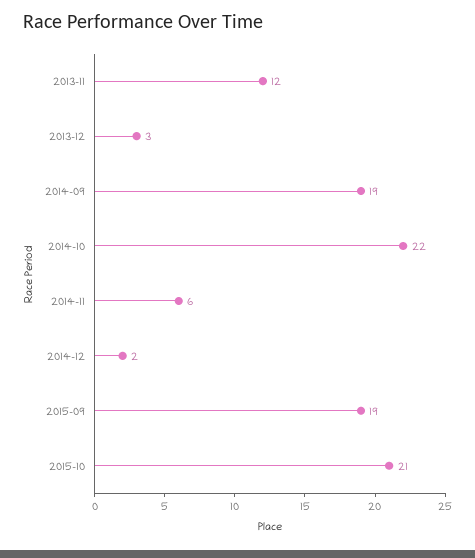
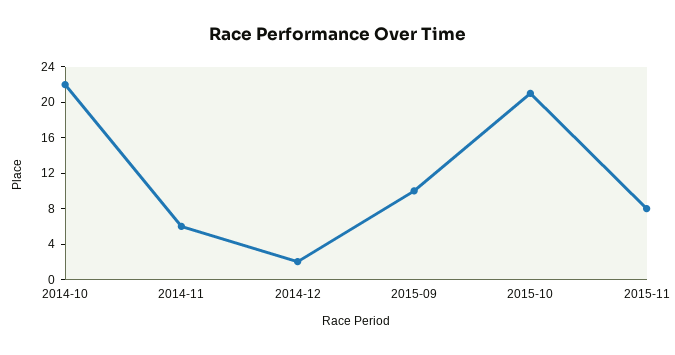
2013-11: 12 -> none
2013-12: 3 -> none
2014-09: 19 -> none
2015-09: 19 -> 10
2015-11: none -> 8

